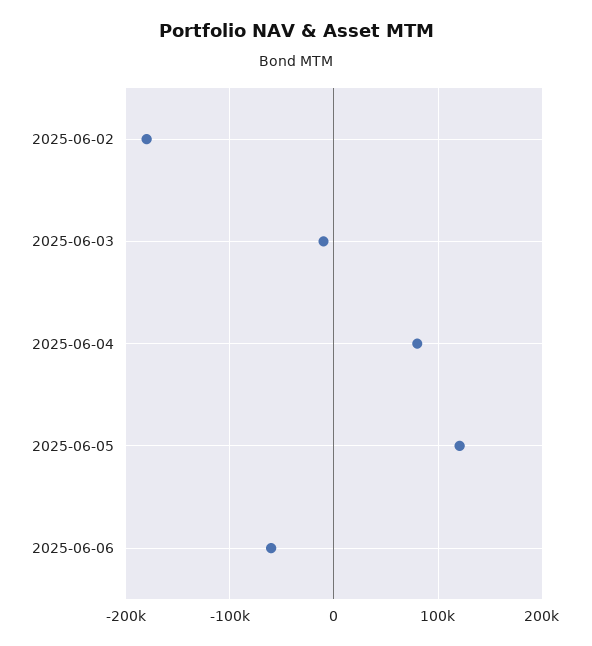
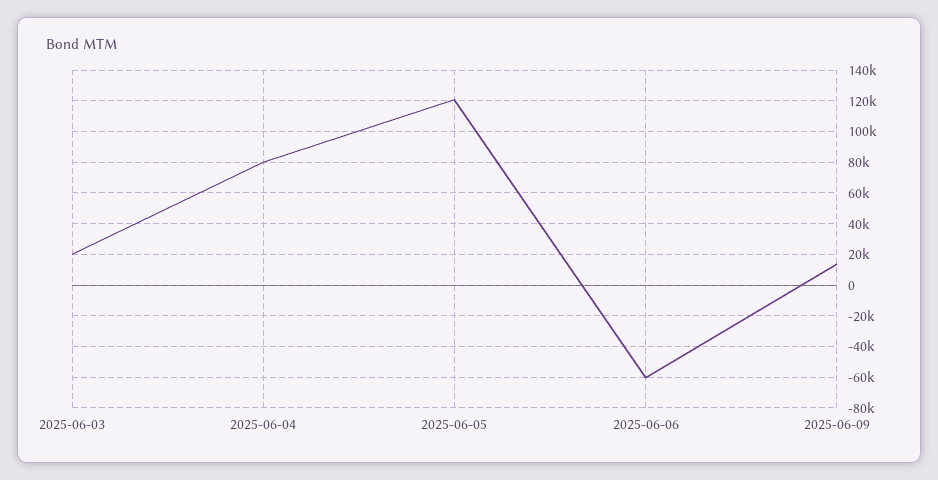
2025-06-02: -180000 -> none
2025-06-03: -10000 -> 20000
2025-06-09: none -> 15000

